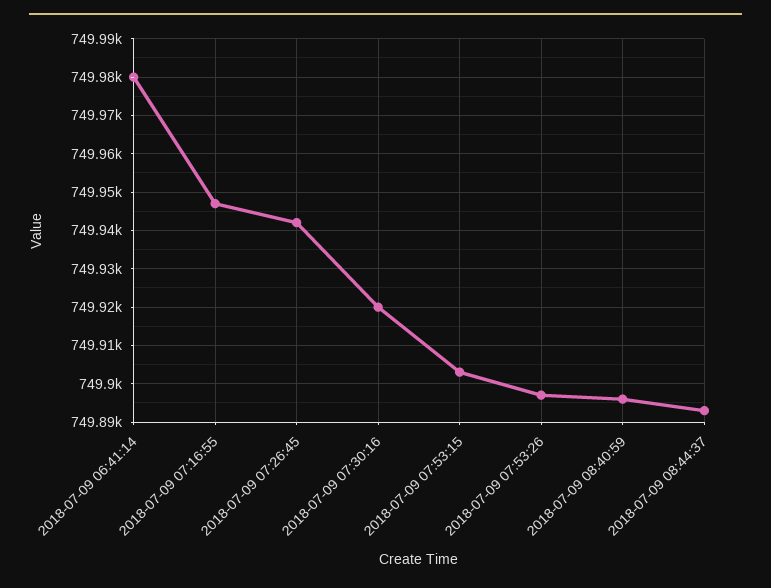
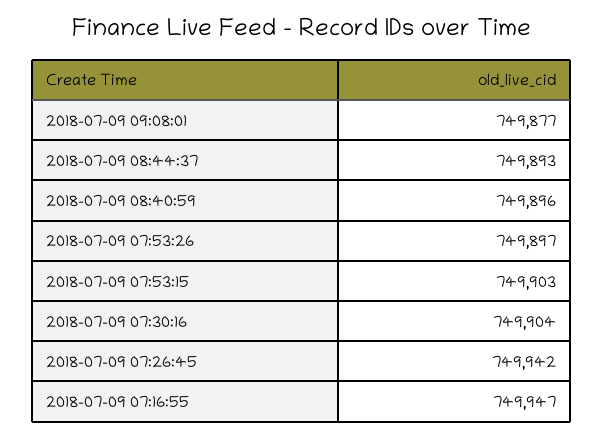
2018-07-09 06:41:14: 749980 -> none
2018-07-09 07:30:16: 749920 -> 749904
2018-07-09 09:08:01: none -> 749877

